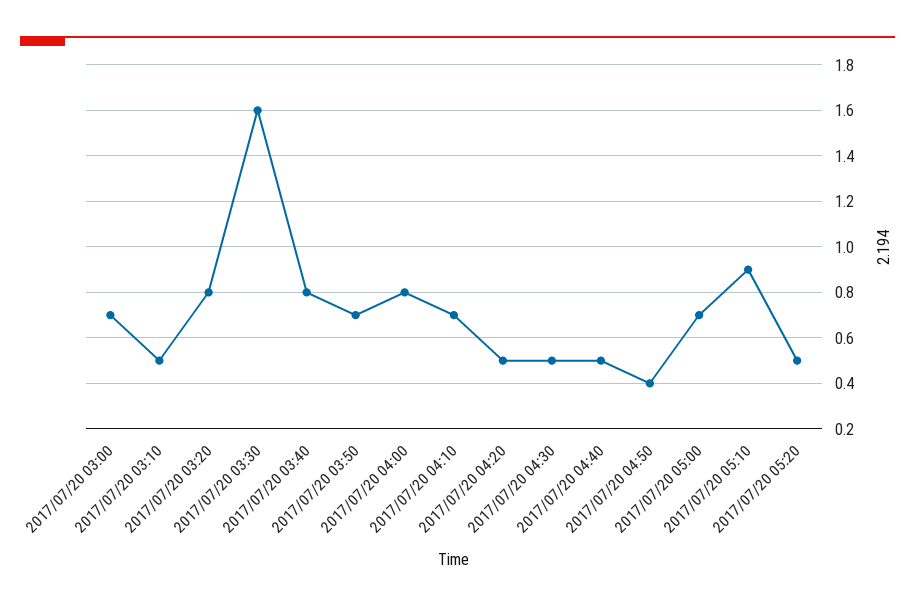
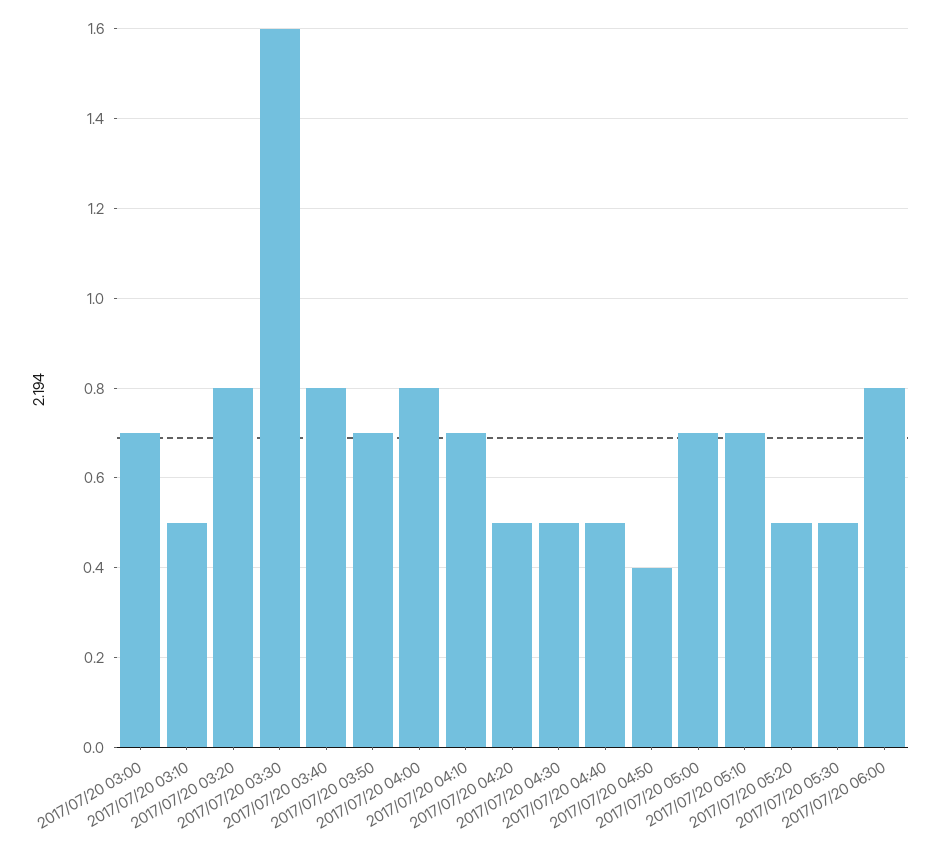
2017/07/20 05:10: 0.9 -> 0.7
2017/07/20 05:30: none -> 0.5
2017/07/20 06:00: none -> 0.8

